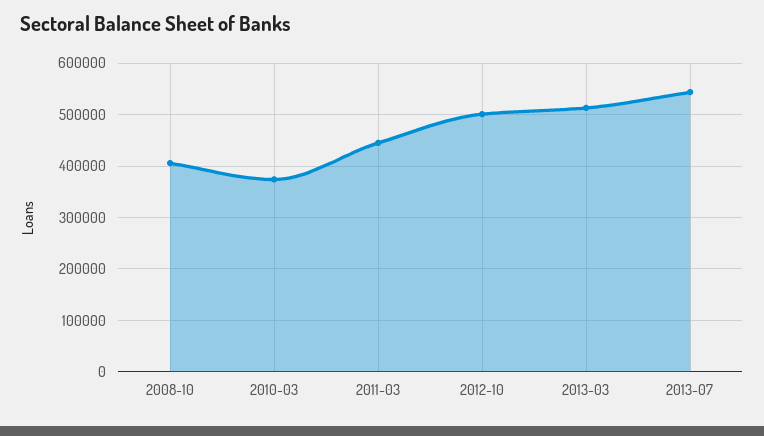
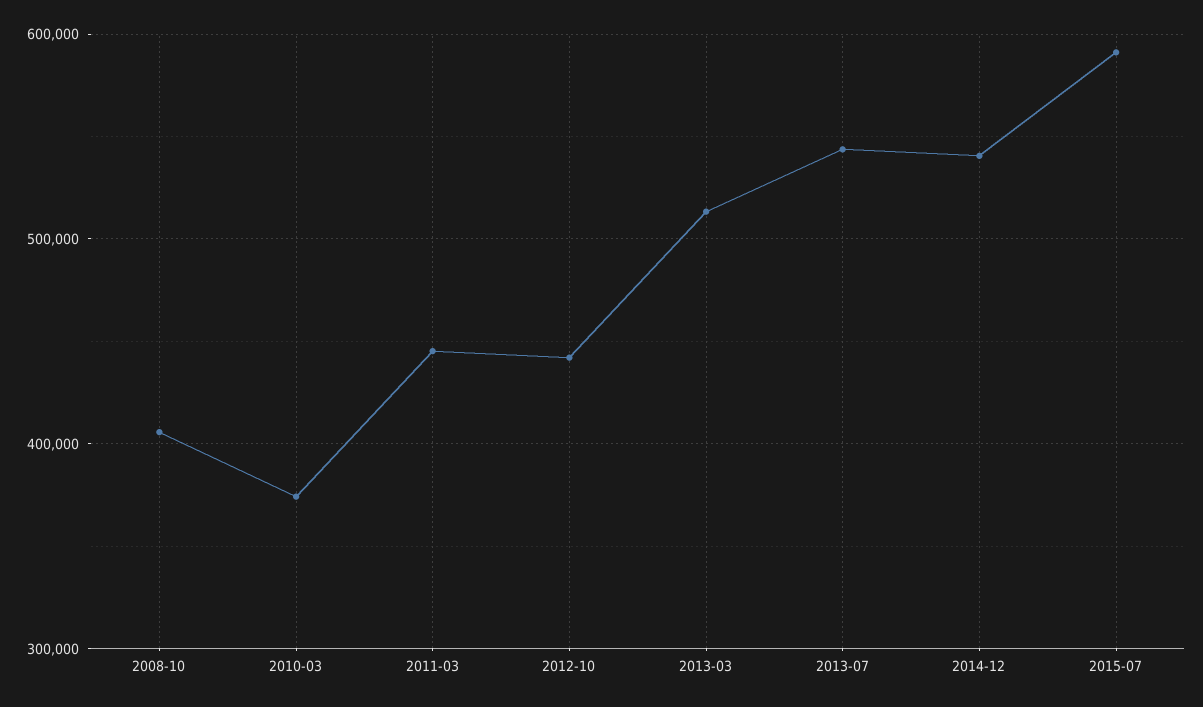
2012-10: 500000 -> 440000
2014-12: none -> 540000
2015-07: none -> 590000

